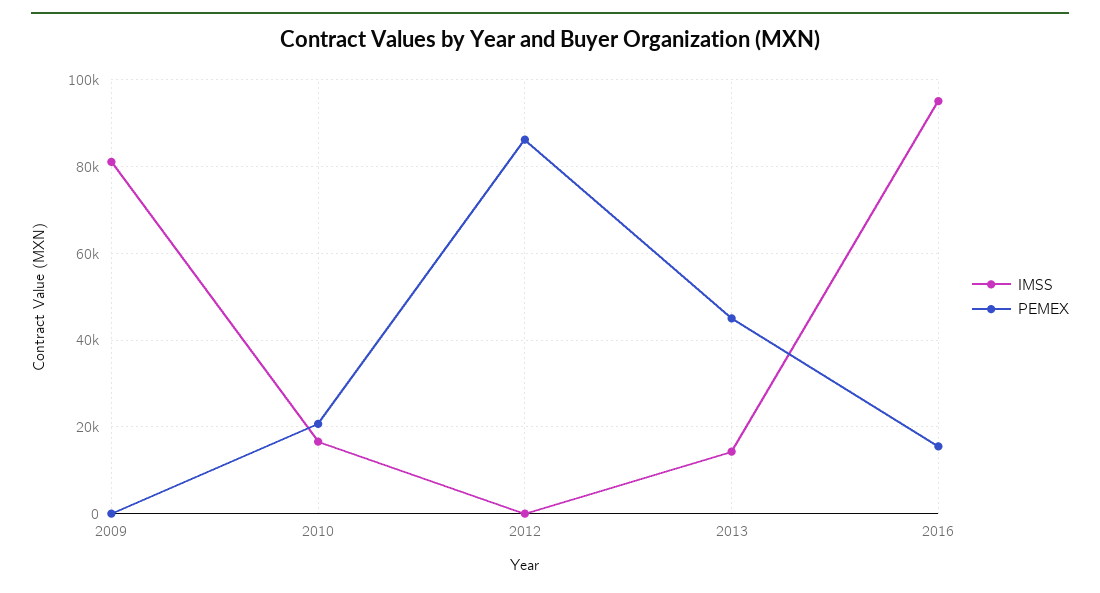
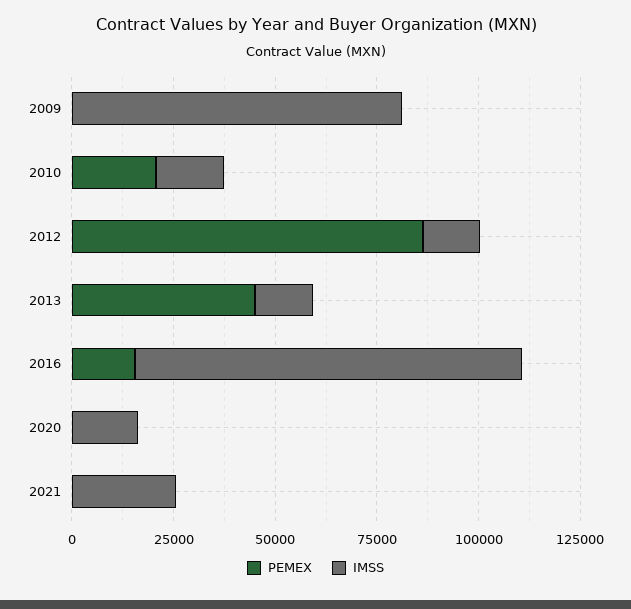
IMSS, 2012: 0 -> 15000
PEMEX, 2020: none -> 0
IMSS, 2020: none -> 15000
PEMEX, 2021: none -> 0
IMSS, 2021: none -> 25000

